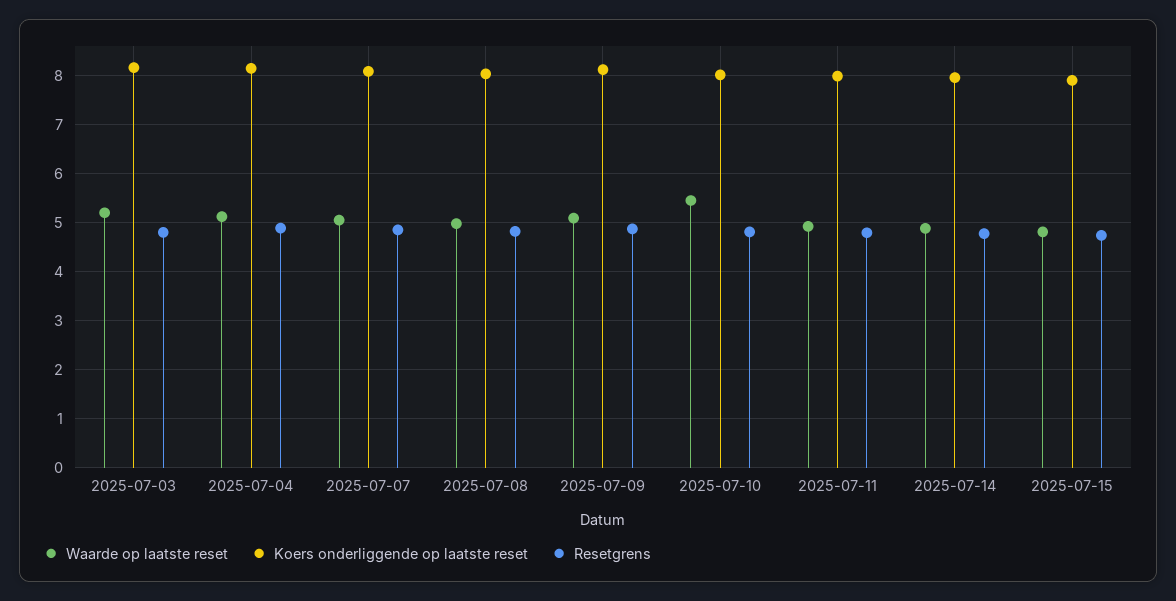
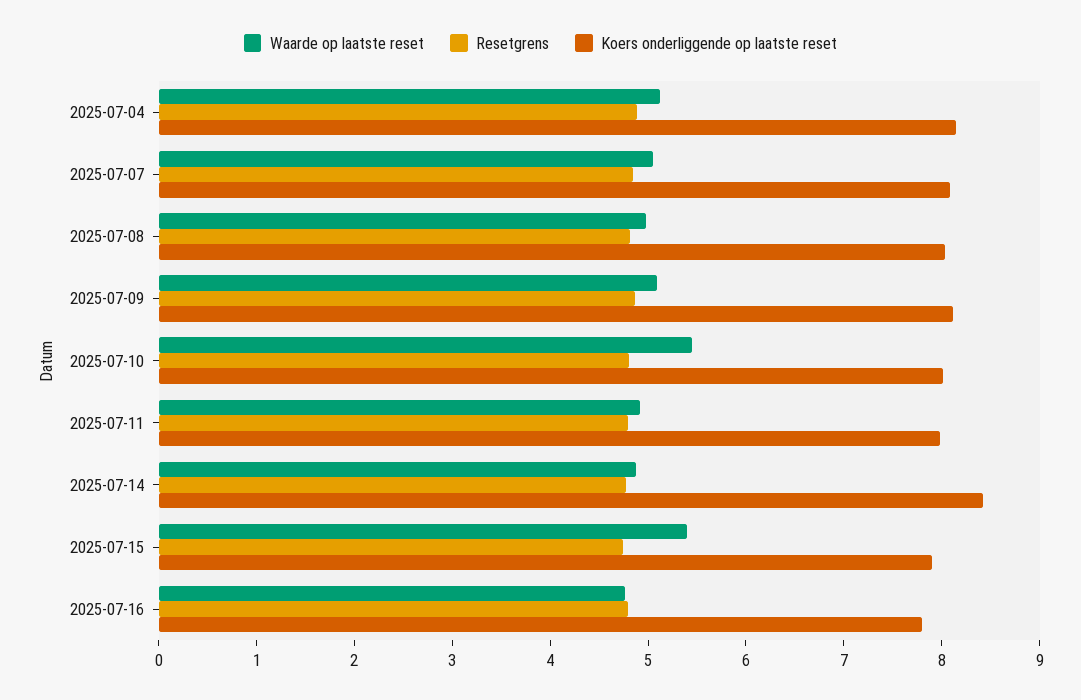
Waarde op laatste reset, 2025-07-03: 5.2 -> none
Koers onderliggende op laatste reset, 2025-07-03: 8.2 -> none
Resetgrens, 2025-07-03: 4.8 -> none
Koers onderliggende op laatste reset, 2025-07-14: 8 -> 8.4
Waarde op laatste reset, 2025-07-15: 4.8 -> 5.4
Waarde op laatste reset, 2025-07-16: none -> 4.8
Resetgrens, 2025-07-16: none -> 4.8
Koers onderliggende op laatste reset, 2025-07-16: none -> 7.8

